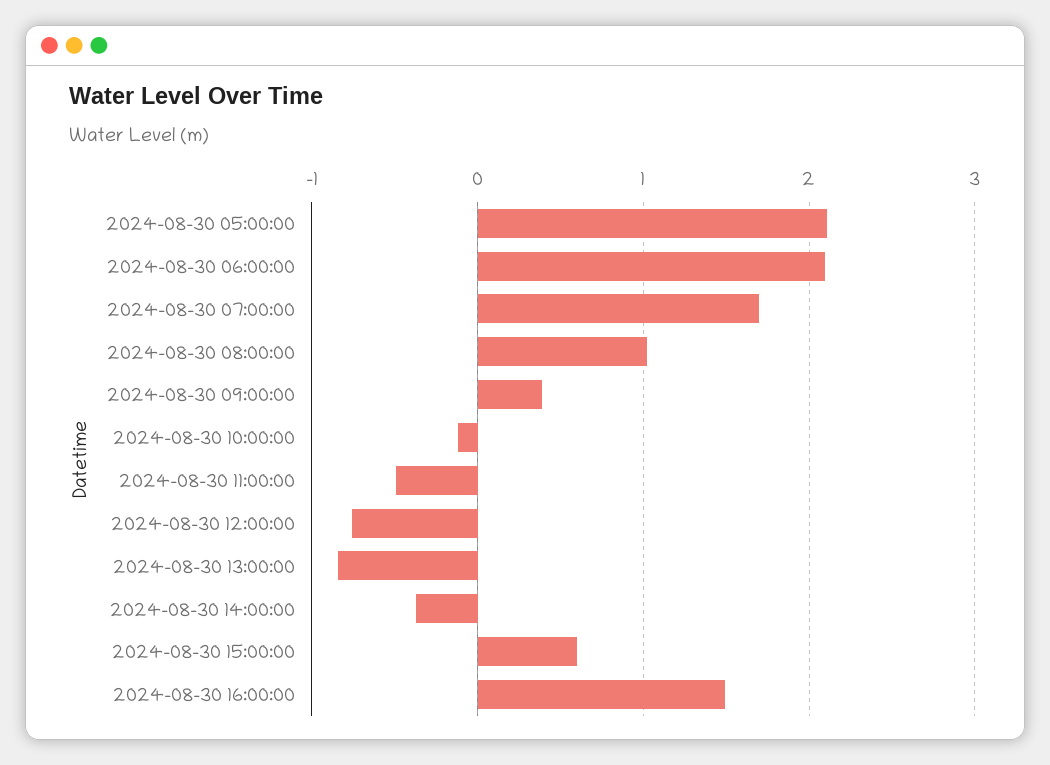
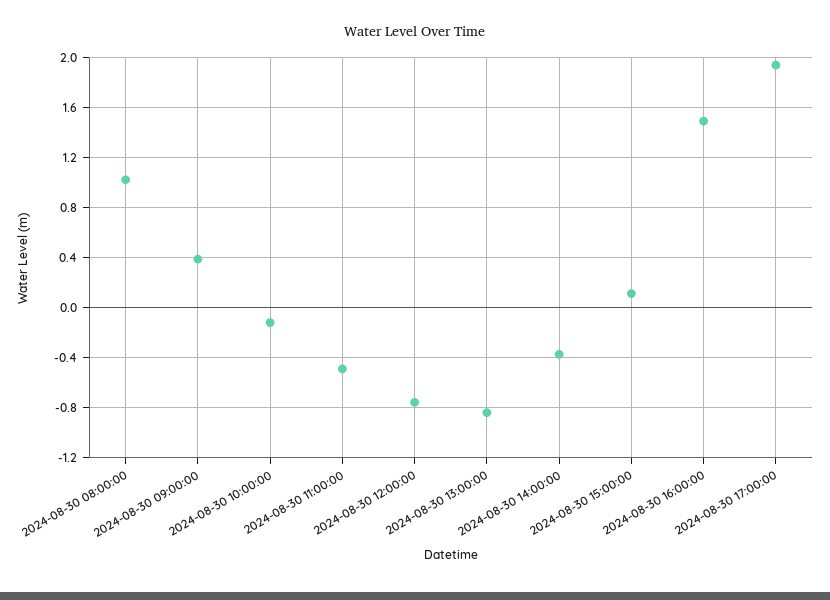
2024-08-30 05:00:00: 2.1 -> none
2024-08-30 06:00:00: 2.1 -> none
2024-08-30 07:00:00: 1.7 -> none
2024-08-30 15:00:00: 0.6 -> 0.1
2024-08-30 17:00:00: none -> 1.95

